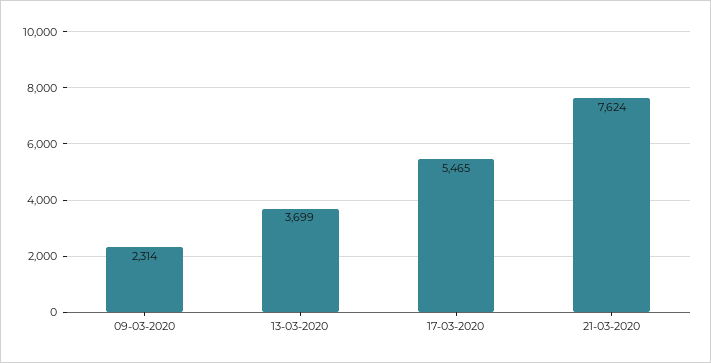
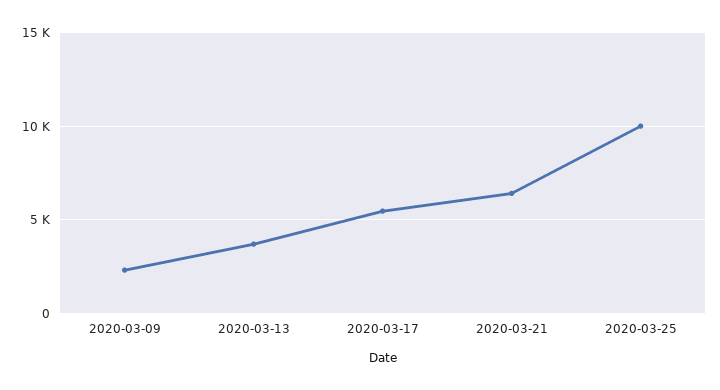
21-03-2020: 7624 -> 6500
2020-03-25: none -> 10000

